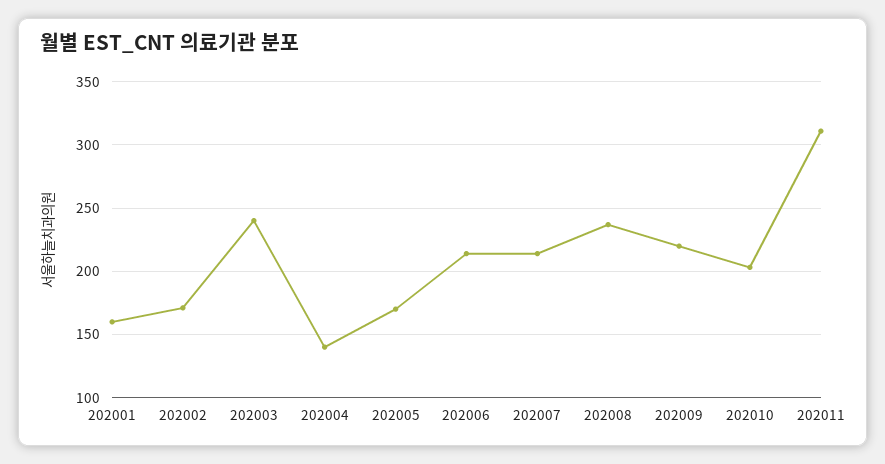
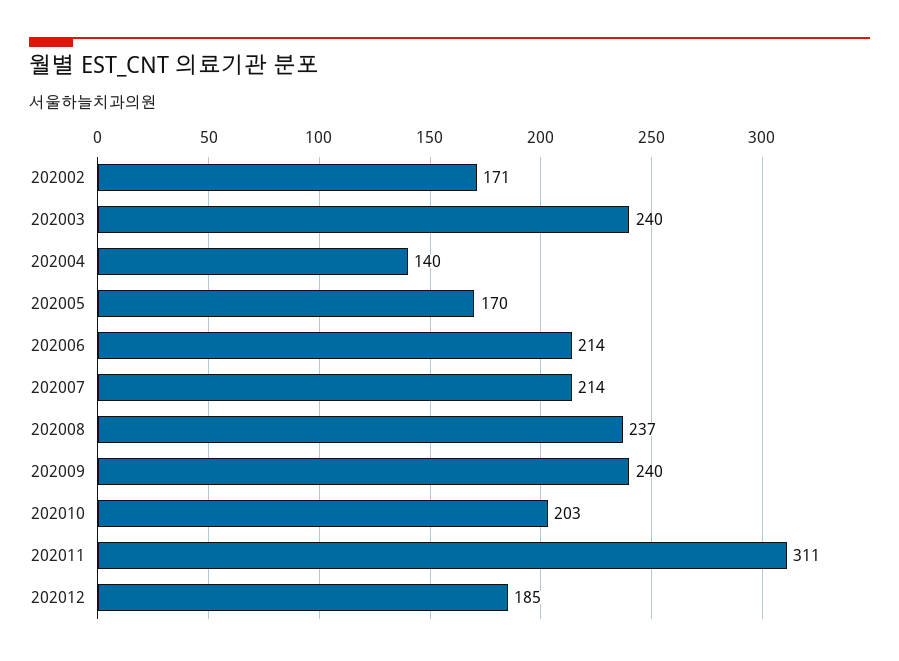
202001: 160 -> none
202009: 220 -> 240
202012: none -> 185

